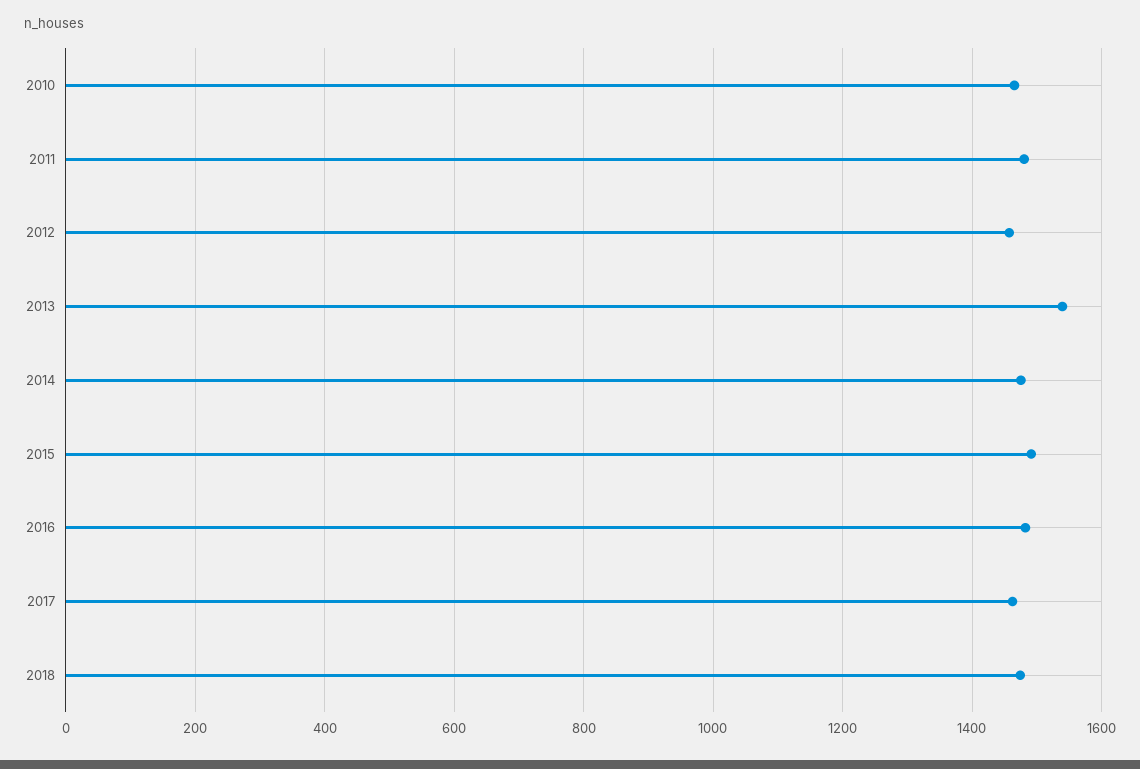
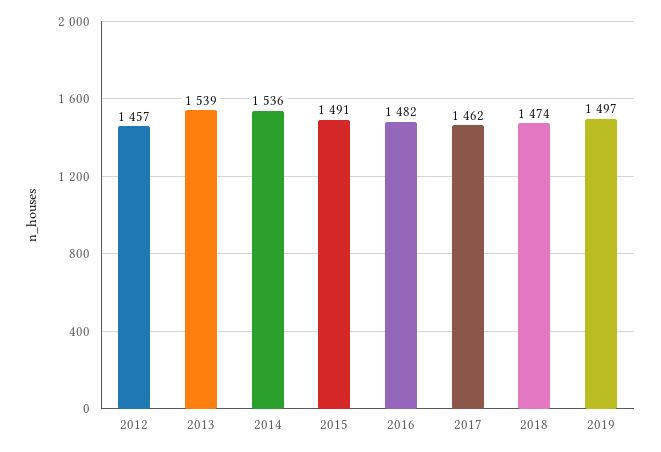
2010: 1460 -> none
2011: 1480 -> none
2014: 1480 -> 1536
2019: none -> 1497

